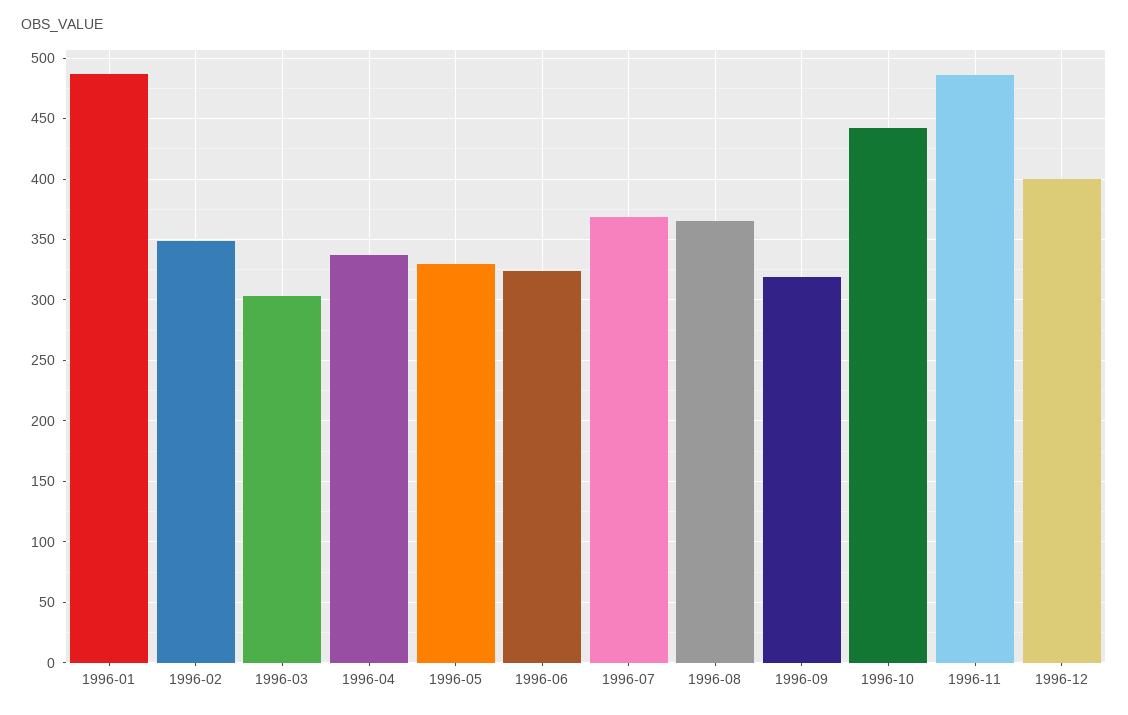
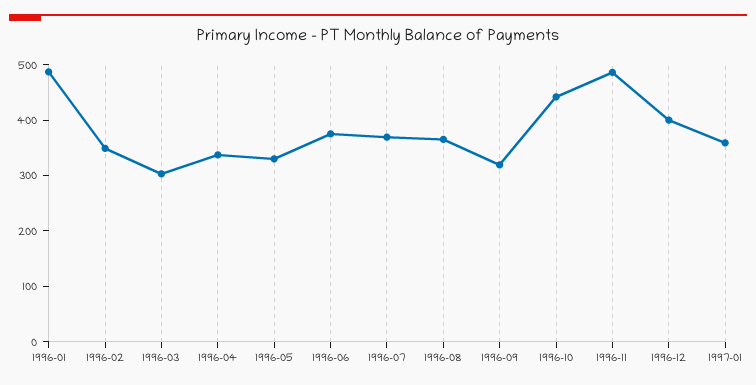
1996-06: 325 -> 380
1997-01: none -> 360

